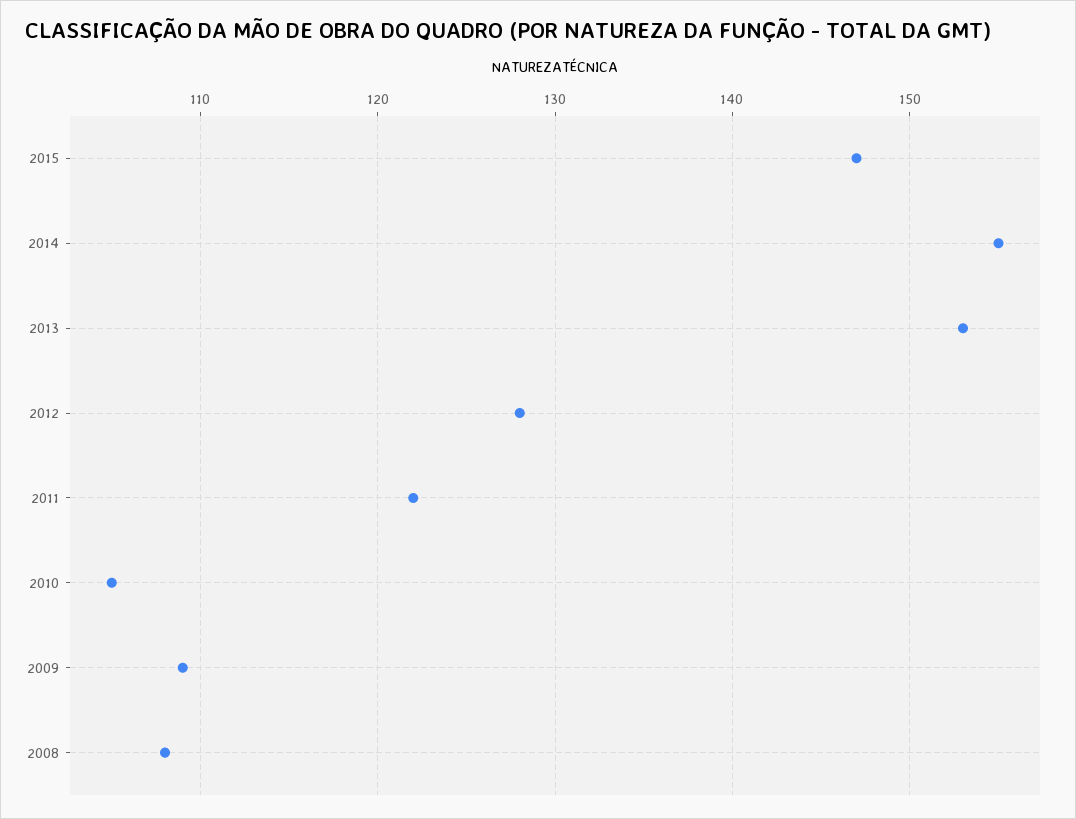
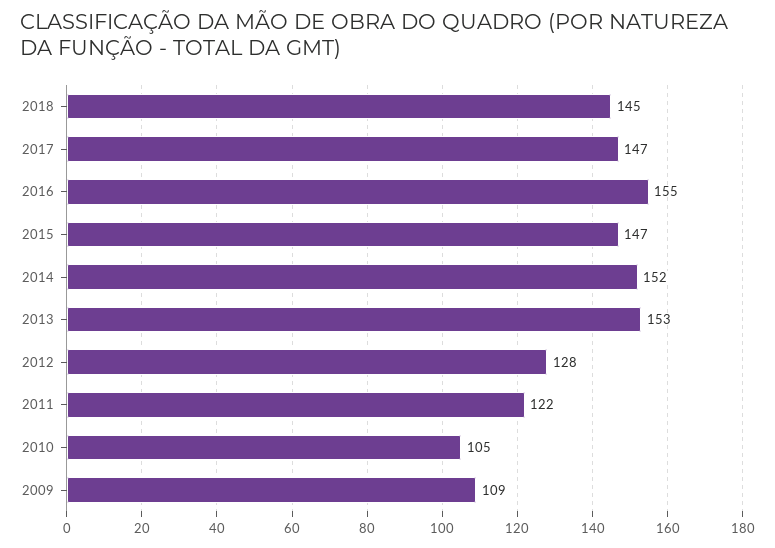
2014: 155 -> 152
2008: 108 -> none
2018: none -> 145
2017: none -> 147
2016: none -> 155

